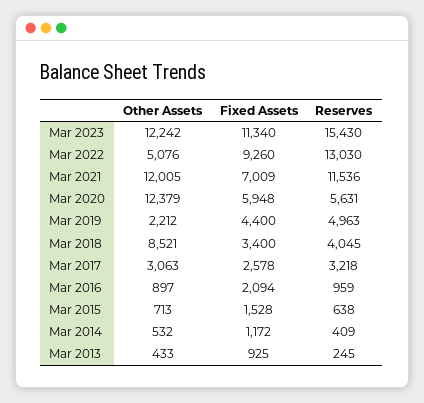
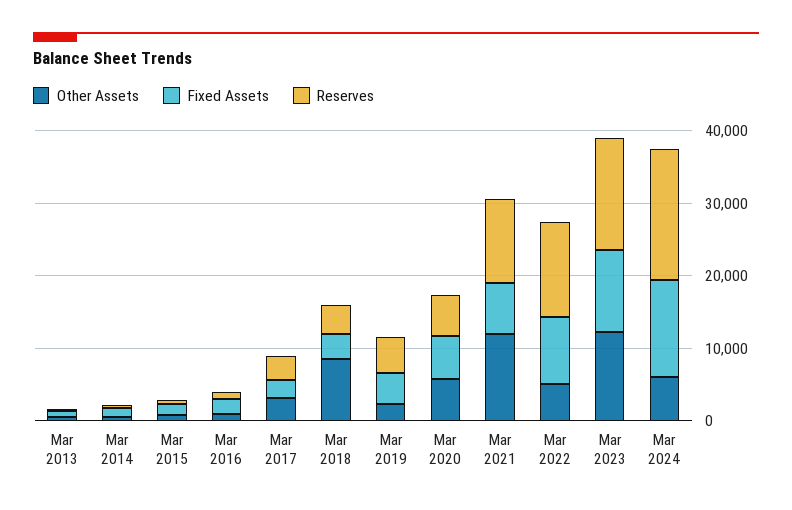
Other Assets, Mar 2020: 12379 -> 6000
Other Assets, Mar 2024: none -> 6000
Fixed Assets, Mar 2024: none -> 14000
Reserves, Mar 2024: none -> 18000

